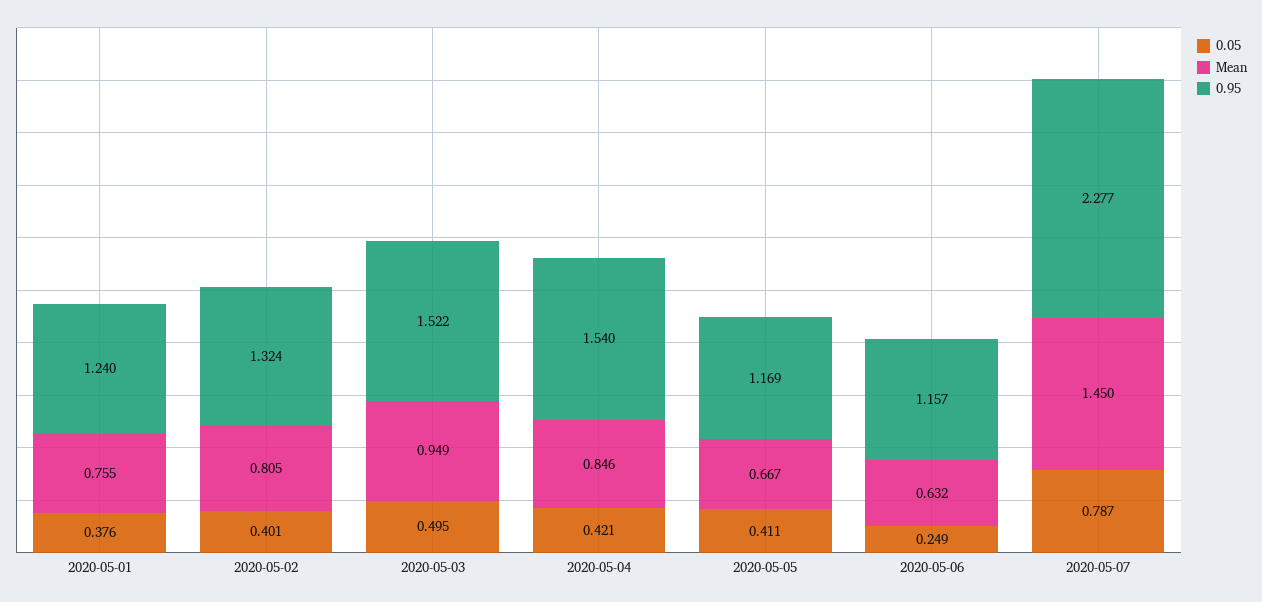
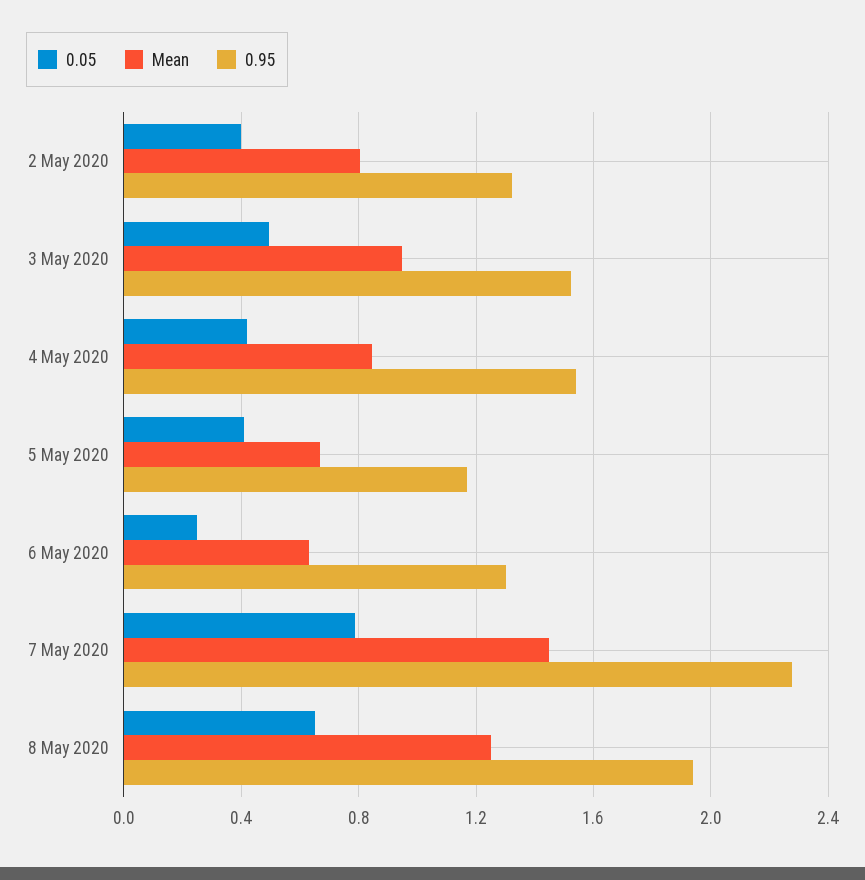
0.05, 2020-05-01: 0.376 -> none
Mean, 2020-05-01: 0.755 -> none
0.95, 2020-05-01: 1.24 -> none
0.95, 2020-05-06: 1.157 -> 1.3
0.05, 8 May 2020: none -> 0.65
Mean, 8 May 2020: none -> 1.25
0.95, 8 May 2020: none -> 1.95

